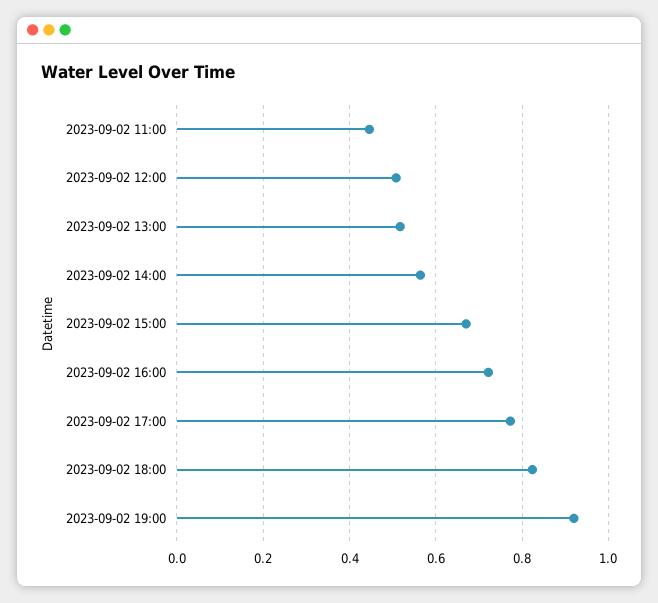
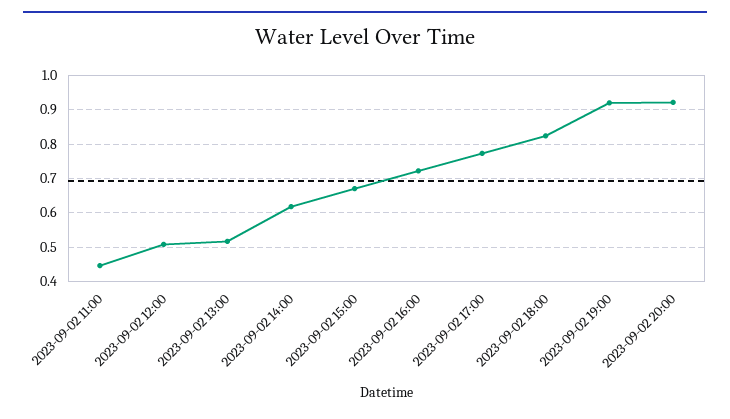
2023-09-02 14:00: 0.56 -> 0.62
2023-09-02 20:00: none -> 0.92

